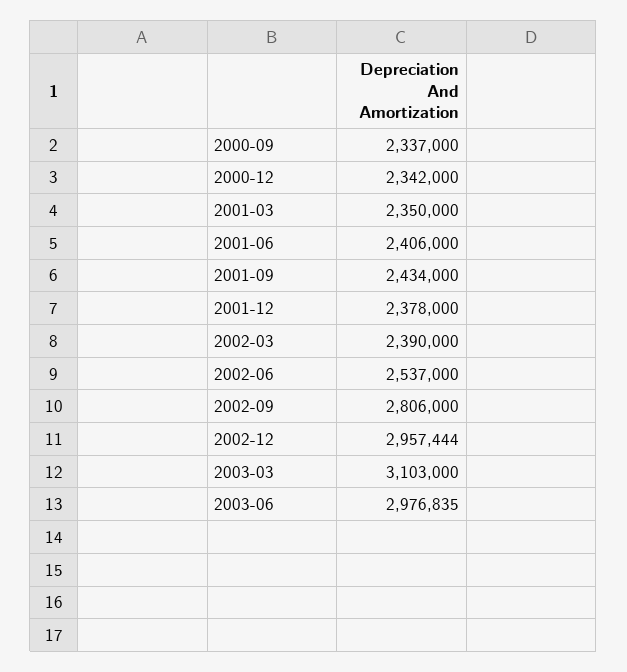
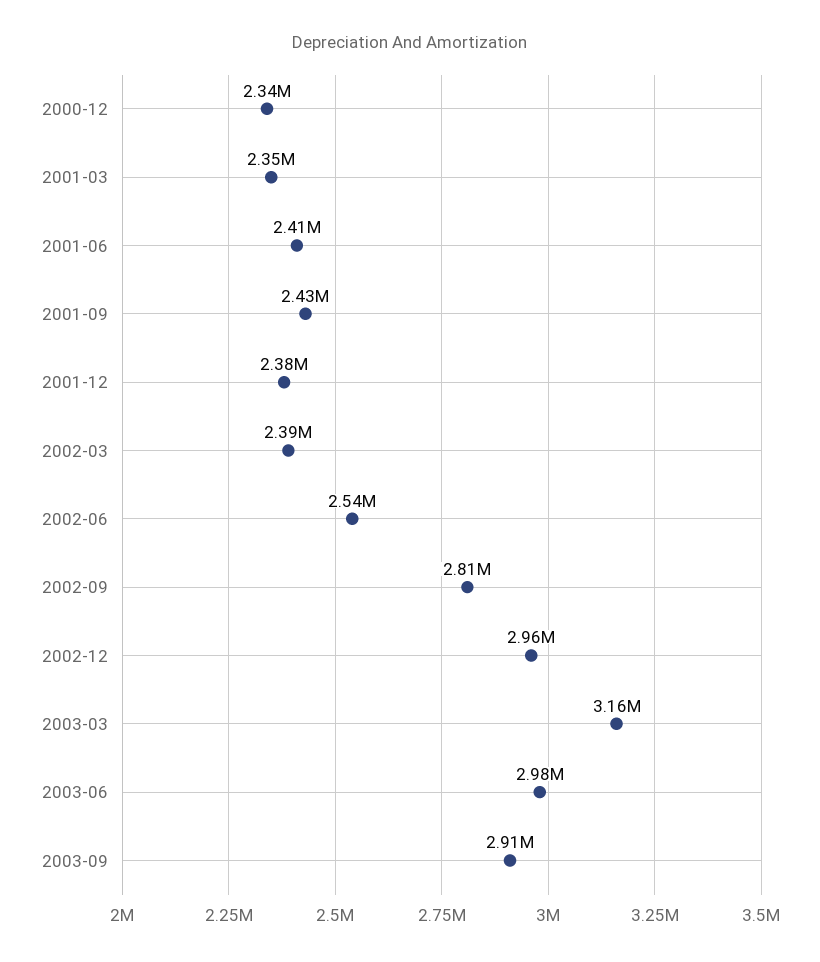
2000-09: 2337000 -> none
2003-03: 3103000 -> 3160000
2003-09: none -> 2910000

